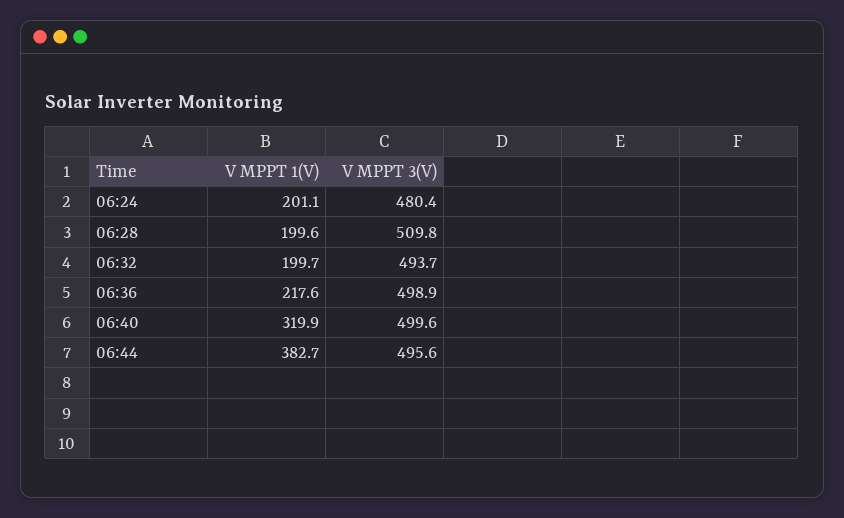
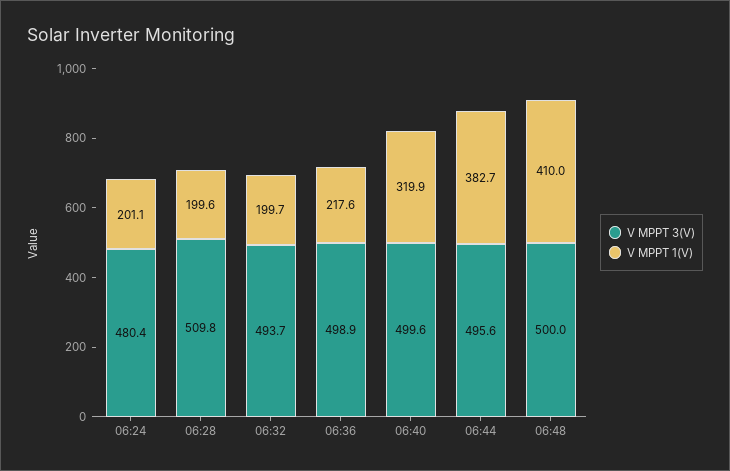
V MPPT 3(V), 06:48: none -> 500
V MPPT 1(V), 06:48: none -> 410

